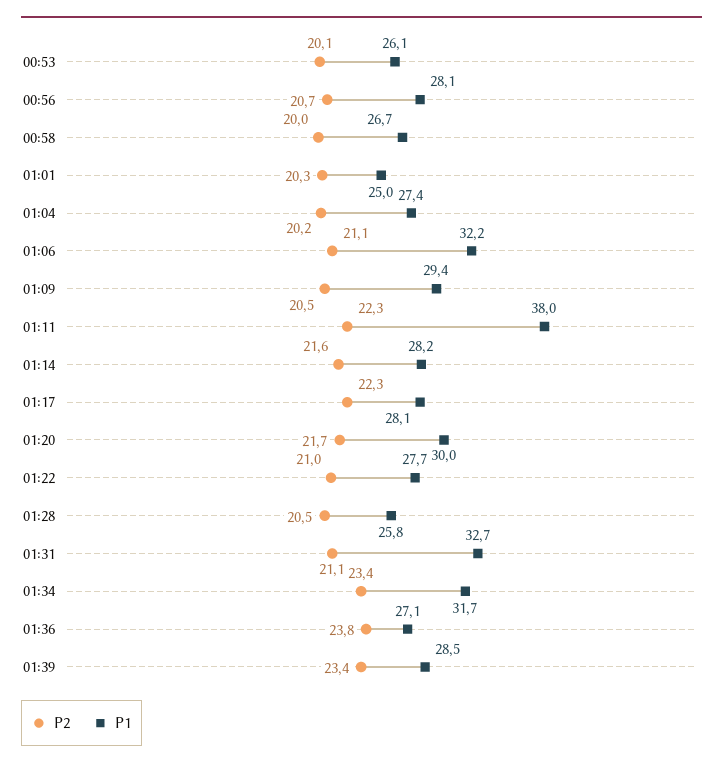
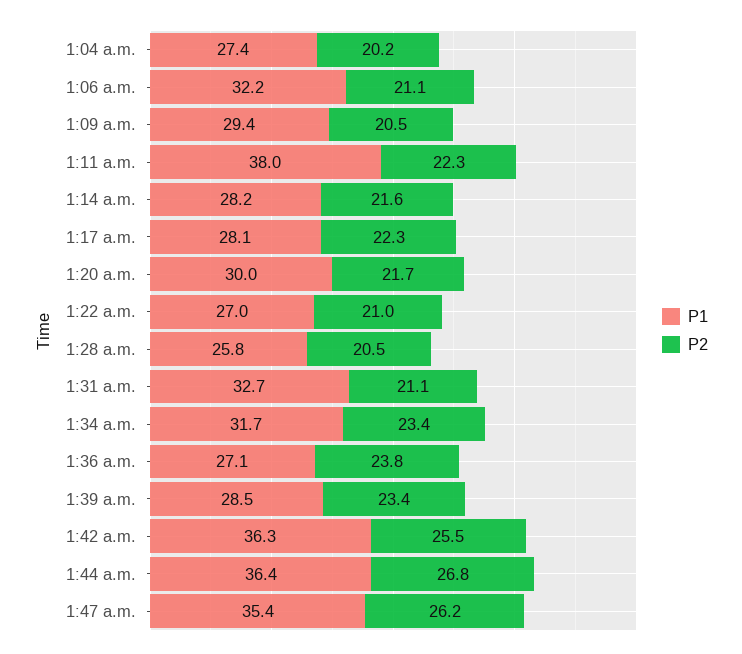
P2, 00:53: 20.1 -> none
P1, 00:53: 26.1 -> none
P2, 00:56: 20.7 -> none
P1, 00:56: 28.1 -> none
P2, 00:58: 20 -> none
P1, 00:58: 26.7 -> none
P2, 01:01: 20.3 -> none
P1, 01:01: 25 -> none
P1, 01:22: 27.7 -> 27
P1, 1:42 a.m.: none -> 36.3
P2, 1:42 a.m.: none -> 25.5
P1, 1:44 a.m.: none -> 36.4
P2, 1:44 a.m.: none -> 26.8
P1, 1:47 a.m.: none -> 35.4
P2, 1:47 a.m.: none -> 26.2

